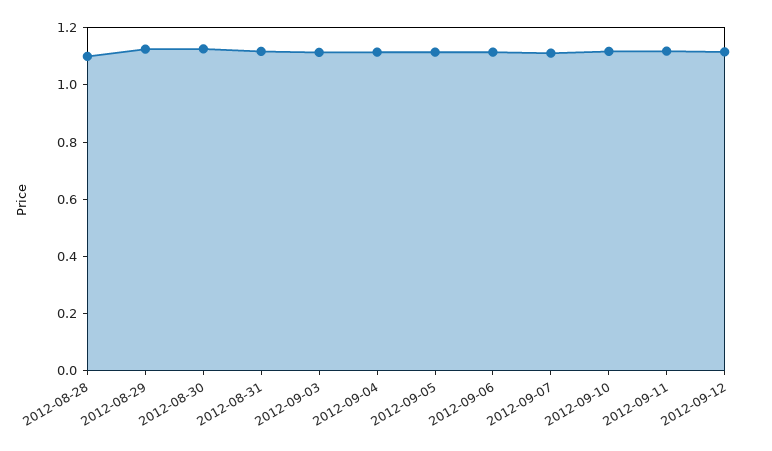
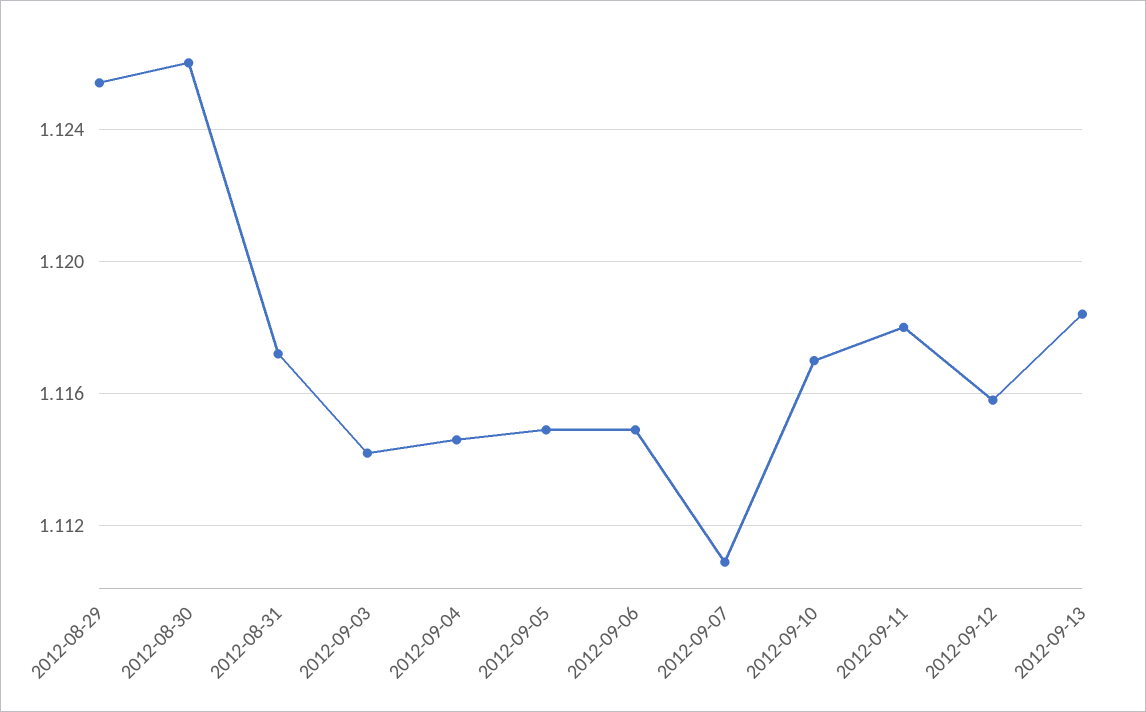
2012-08-28: 1.1 -> none
2012-09-13: none -> 1.1185

